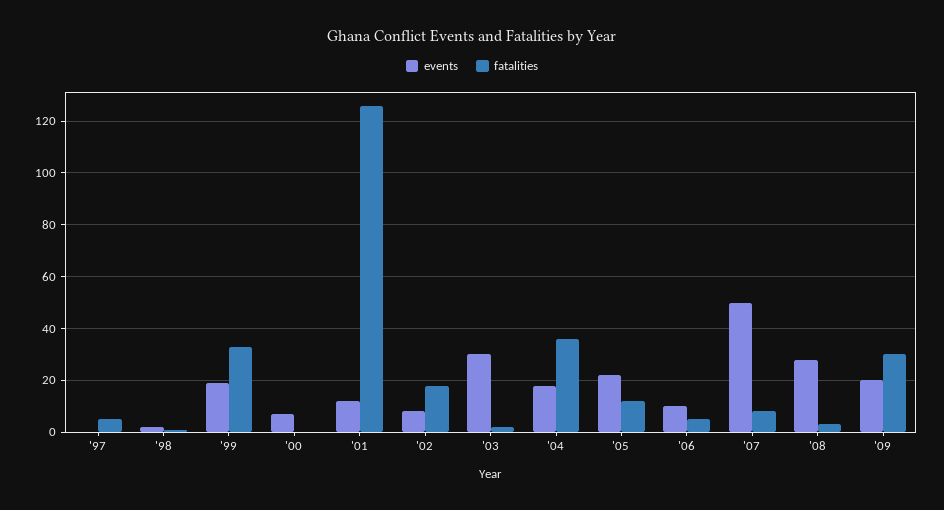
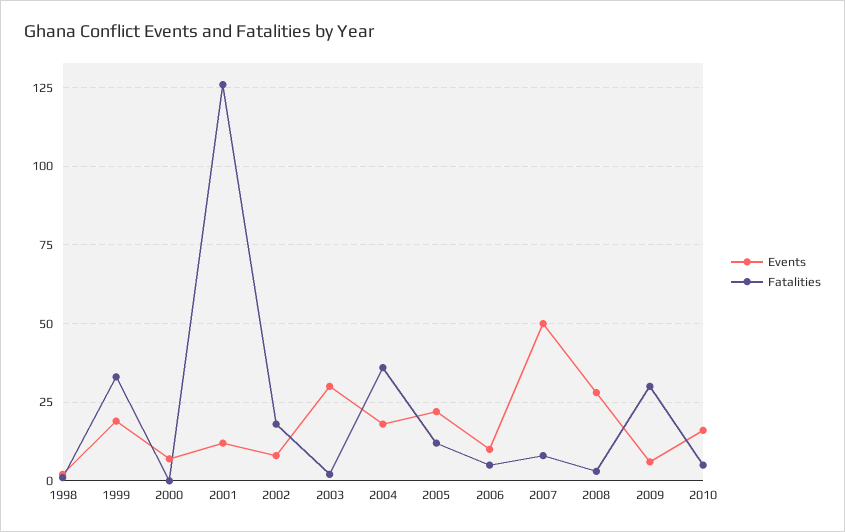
events, '97: 0 -> none
fatalities, '97: 5 -> none
events, '09: 20 -> 5
events, 2010: none -> 15
fatalities, 2010: none -> 5

